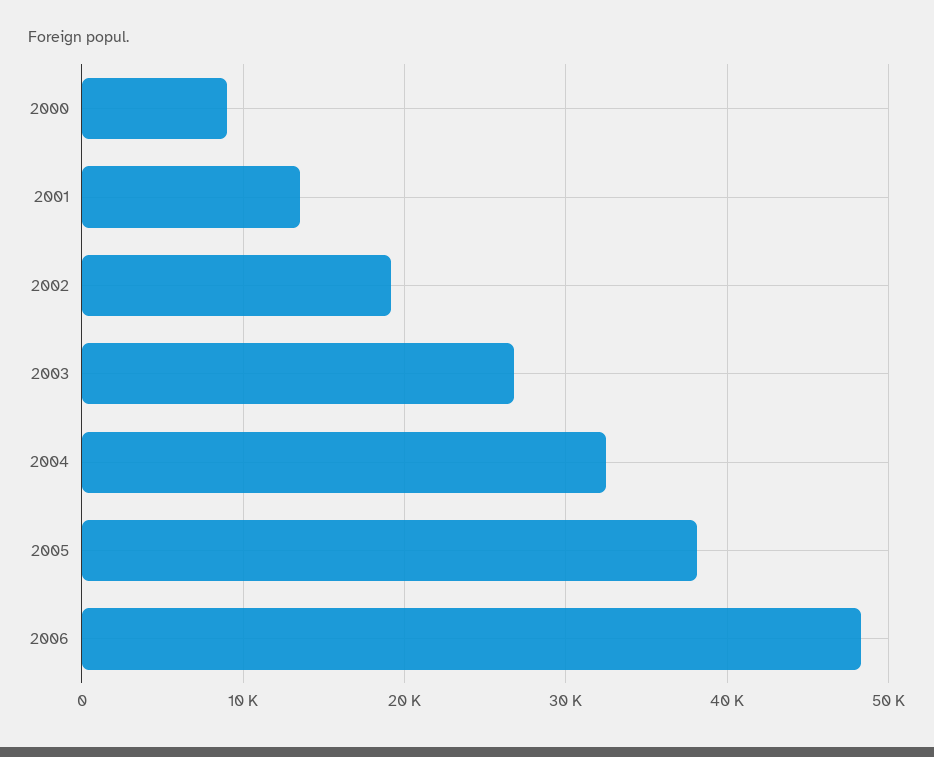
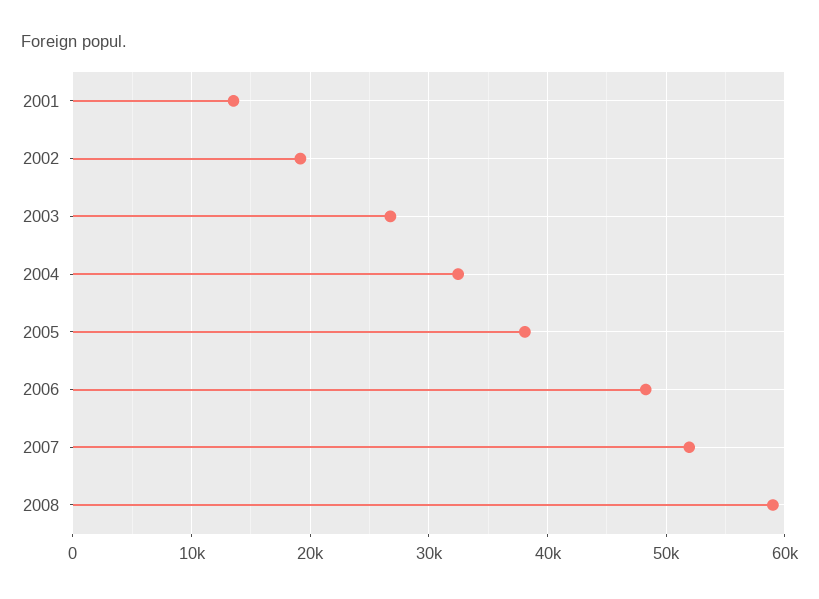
2000: 9000 -> none
2007: none -> 52000
2008: none -> 59000

